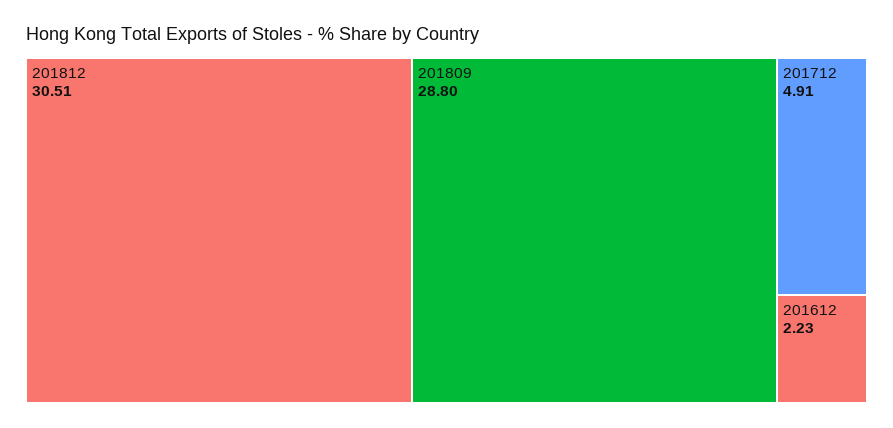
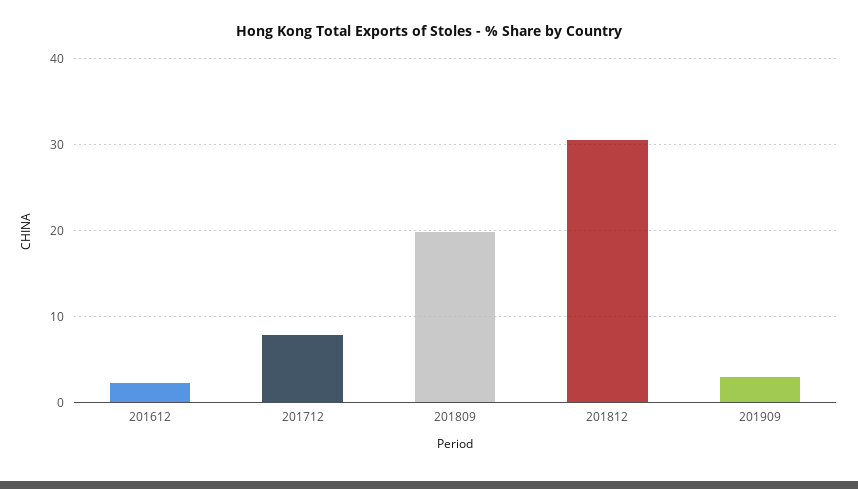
201809: 28.8 -> 20
201712: 4.91 -> 8
201909: none -> 3

